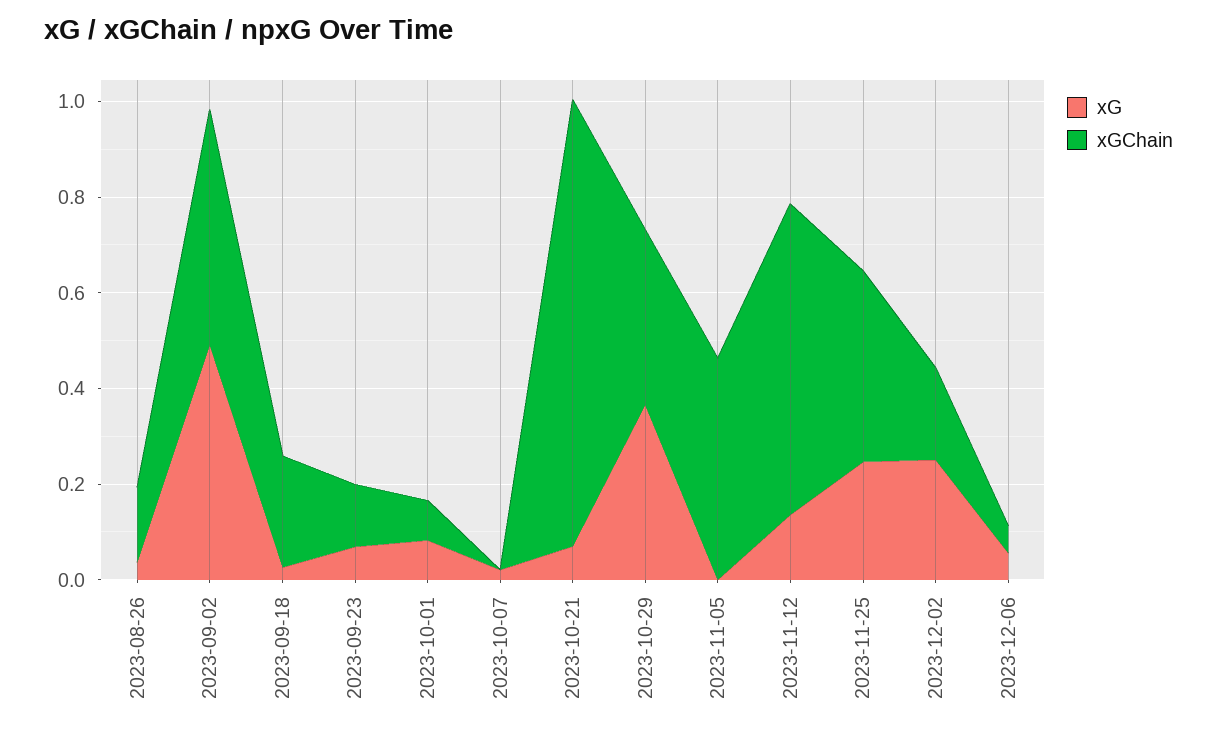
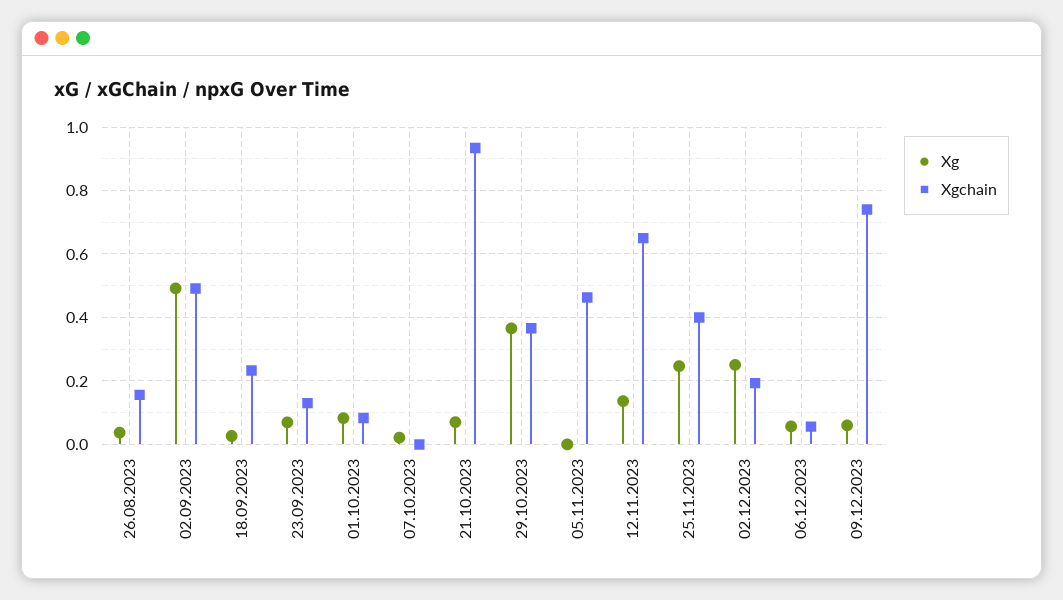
xG, 09.12.2023: none -> 0.06
xGChain, 09.12.2023: none -> 0.74

